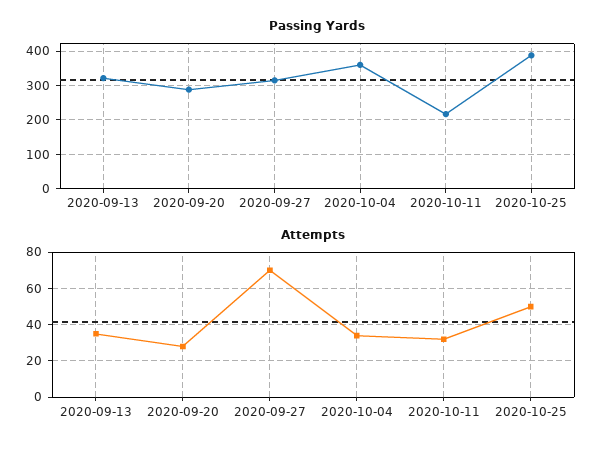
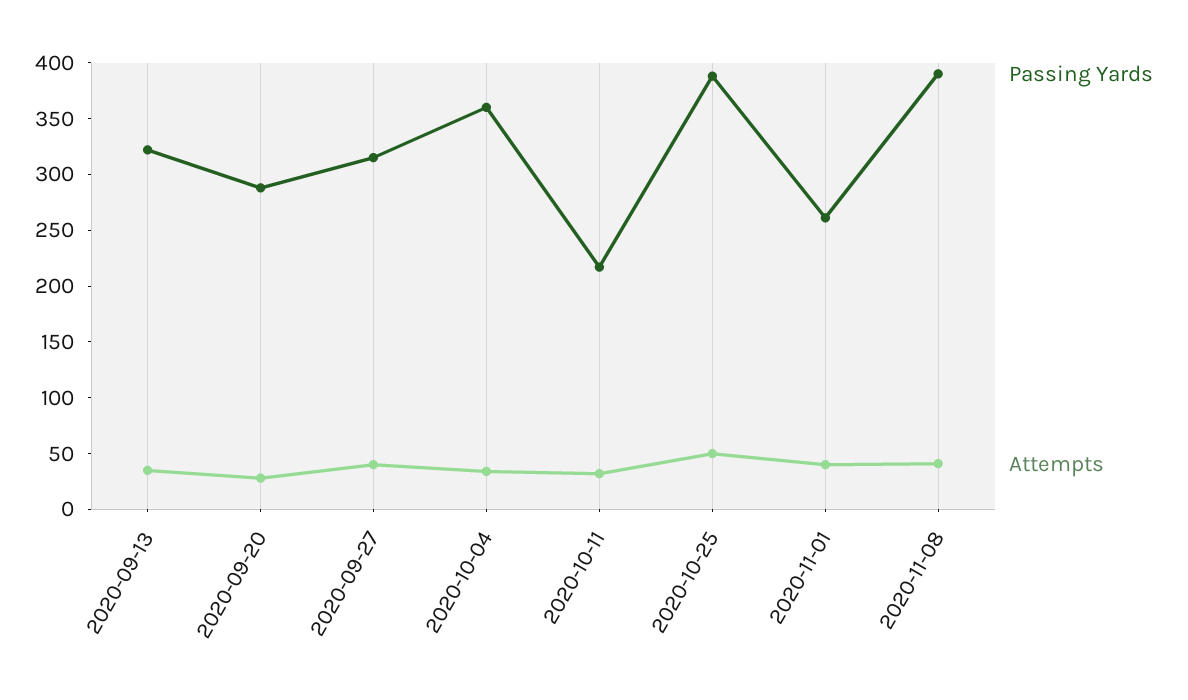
Attempts, 2020-09-27: 70 -> 40
Passing Yards, 2020-11-01: none -> 260
Attempts, 2020-11-01: none -> 40
Passing Yards, 2020-11-08: none -> 390
Attempts, 2020-11-08: none -> 40

